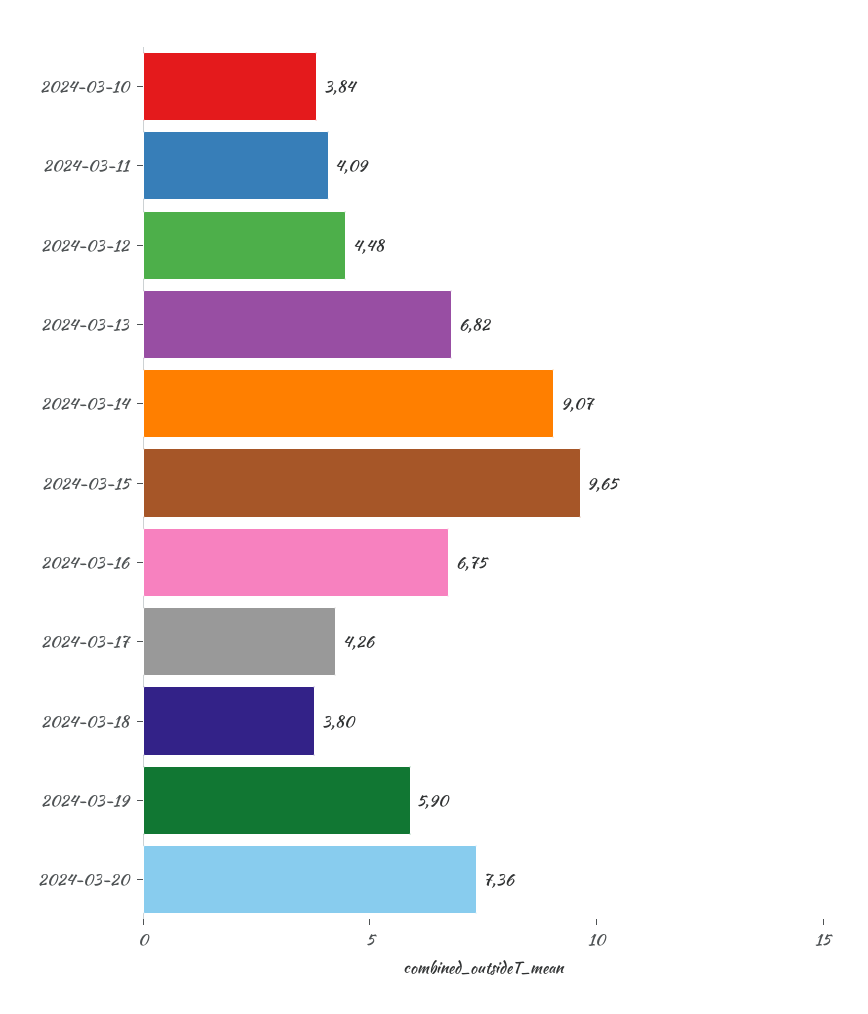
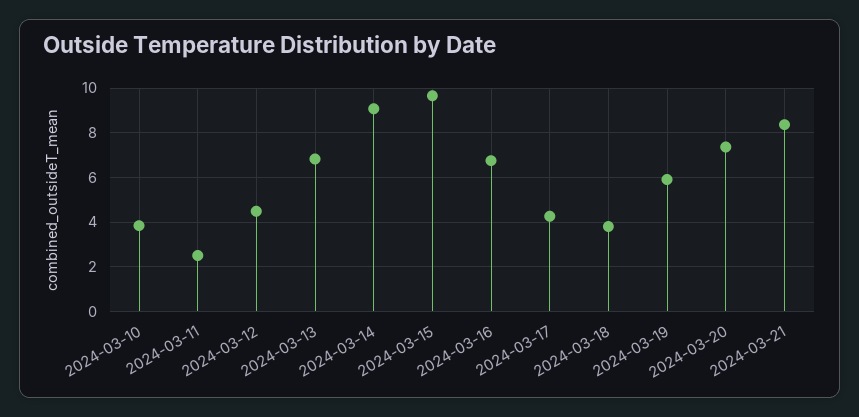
2024-03-11: 4.09 -> 2.5
2024-03-21: none -> 8.5

